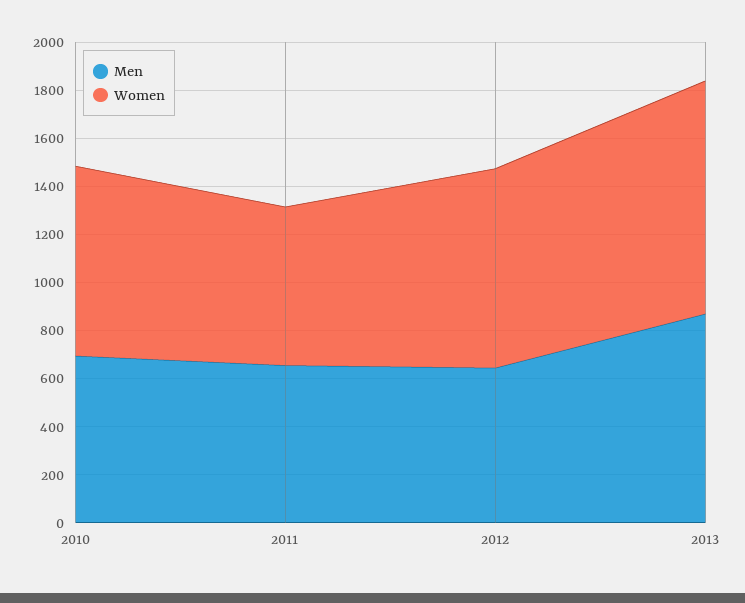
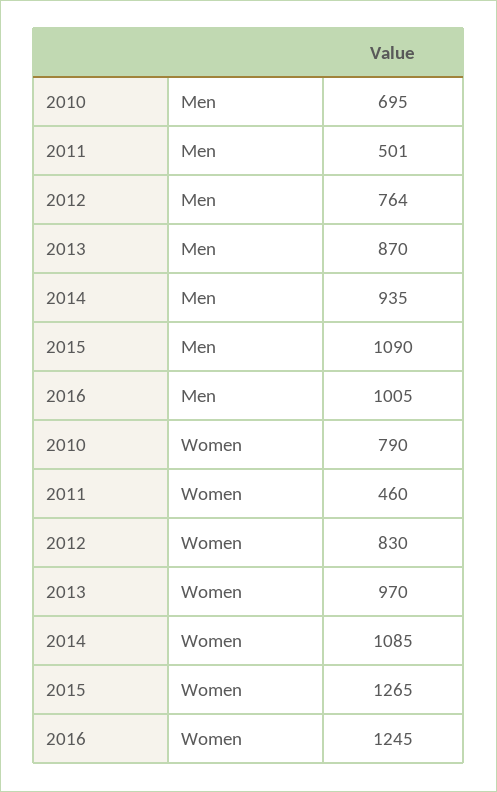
Men, 2011: 650 -> 501
Women, 2011: 650 -> 460
Men, 2012: 650 -> 764
Men, 2014: none -> 935
Men, 2015: none -> 1090
Men, 2016: none -> 1005
Women, 2014: none -> 1085
Women, 2015: none -> 1265
Women, 2016: none -> 1245

